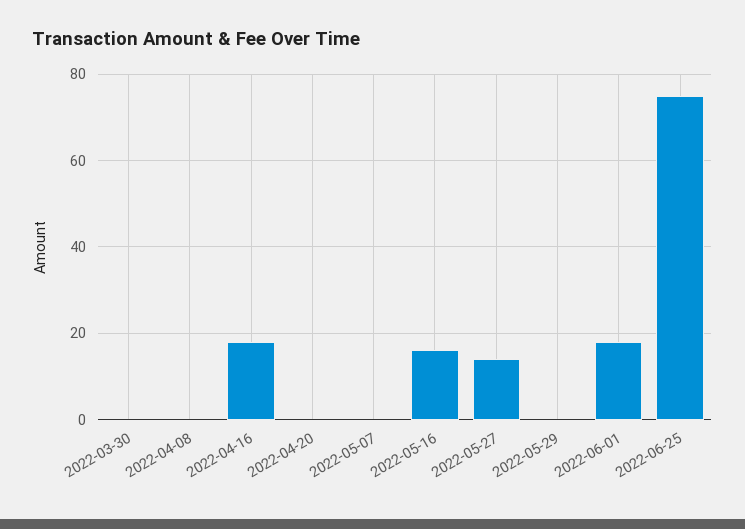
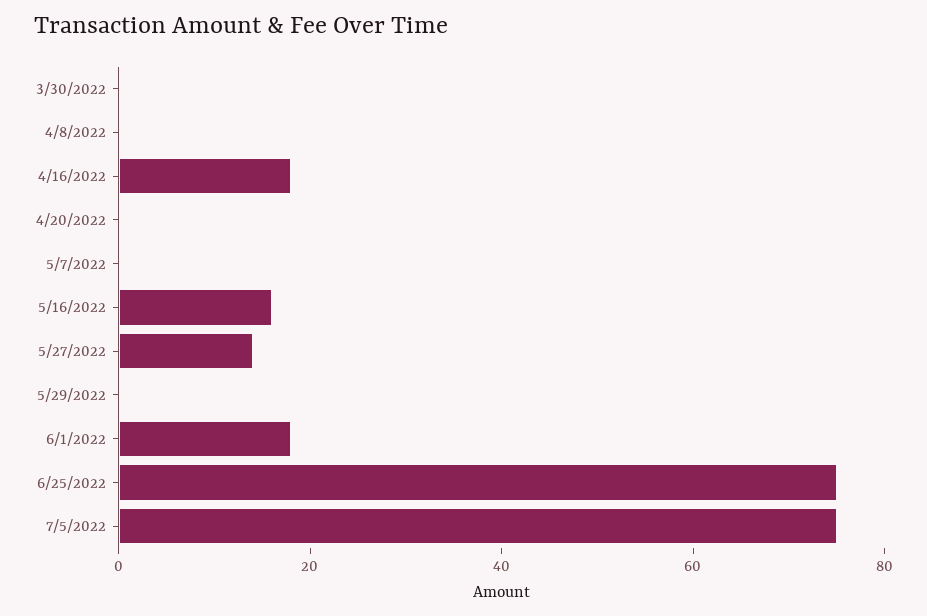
7/5/2022: none -> 75

